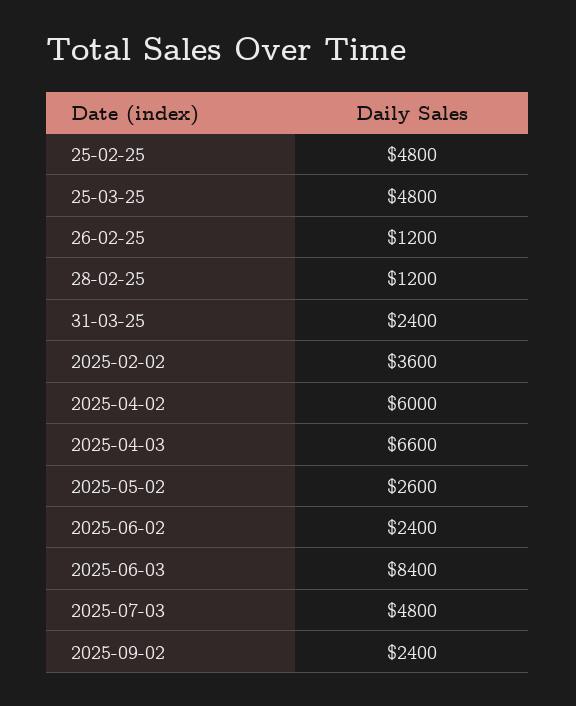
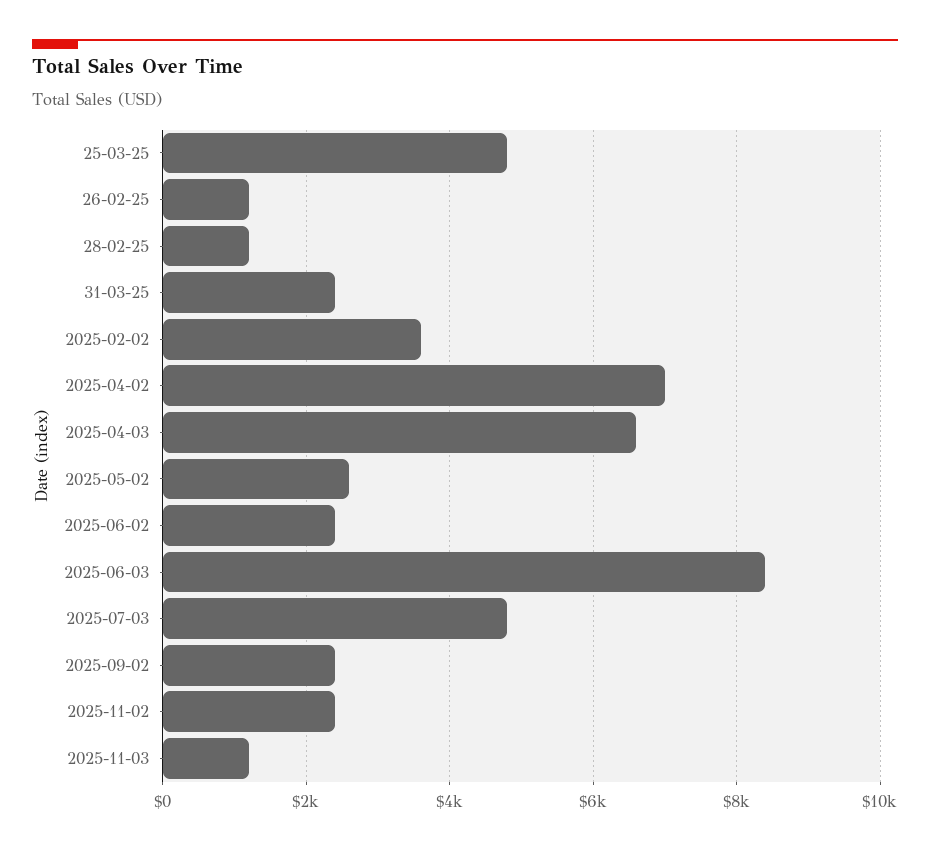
25-02-25: 4800 -> none
2025-04-02: 6000 -> 7000
2025-11-02: none -> 2400
2025-11-03: none -> 1200

